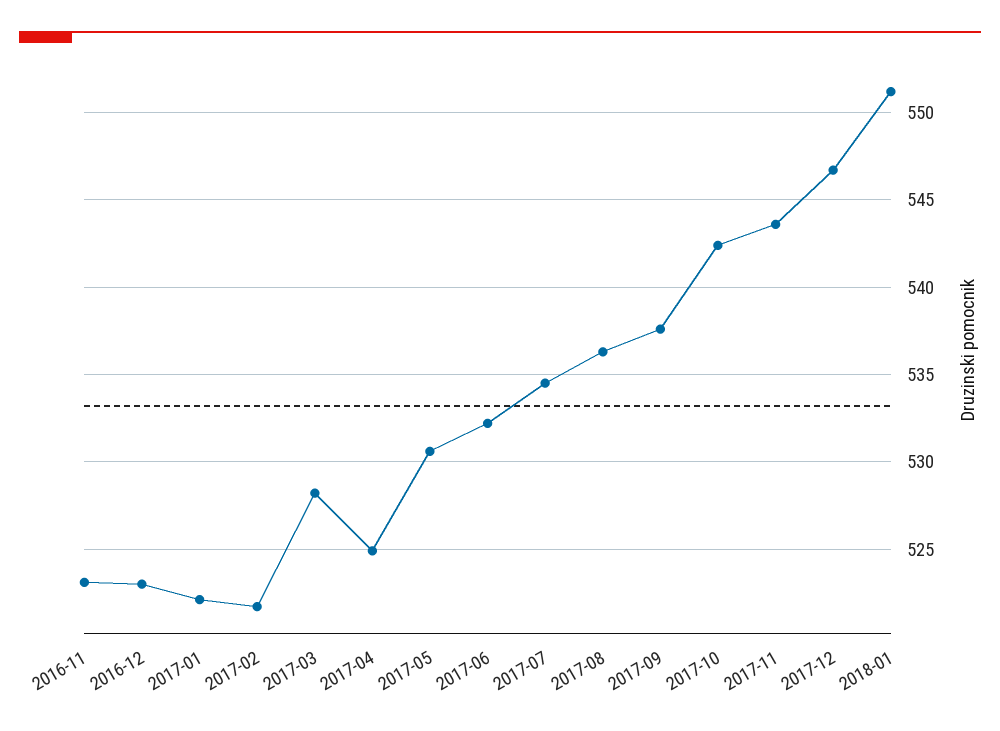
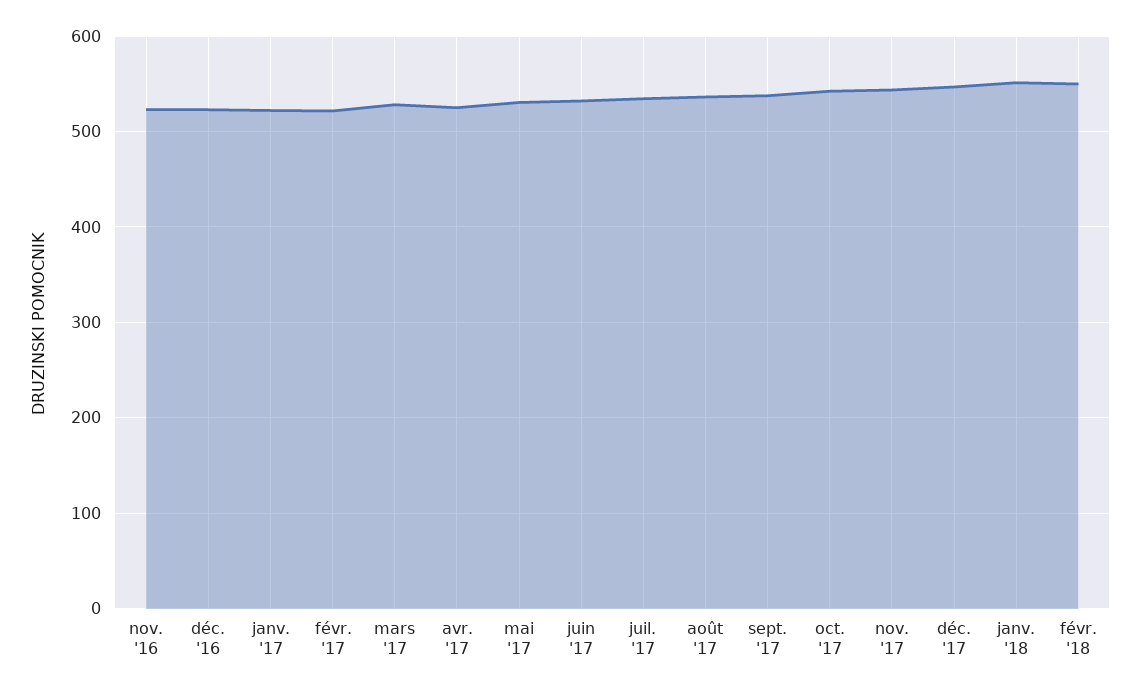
févr. '18: none -> 550

